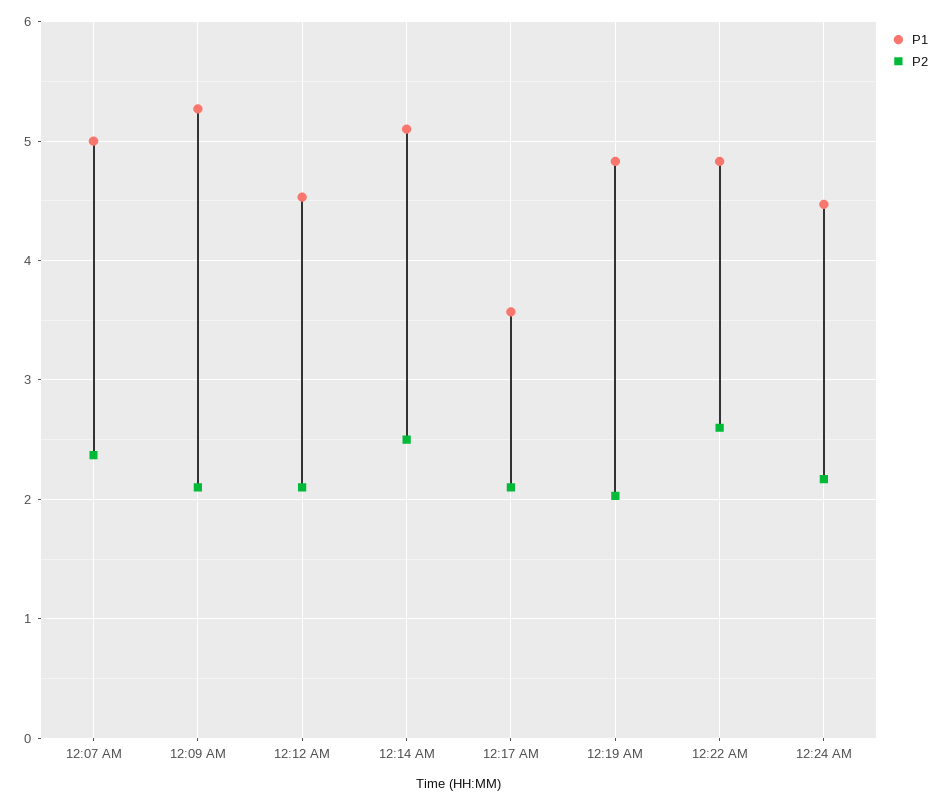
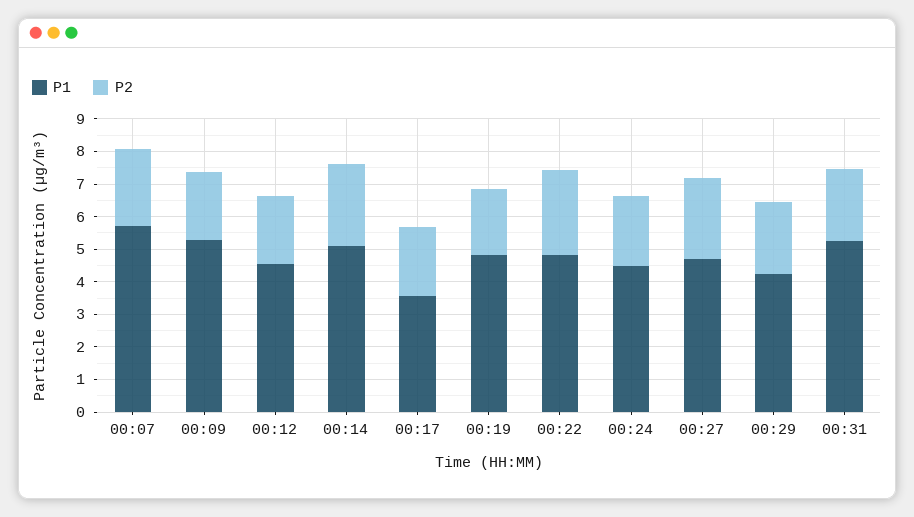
P1, 12:07 AM: 5 -> 5.75
P1, 00:27: none -> 4.75
P2, 00:27: none -> 2.5
P1, 00:29: none -> 4.25
P2, 00:29: none -> 2.25
P1, 00:31: none -> 5.25
P2, 00:31: none -> 2.25

